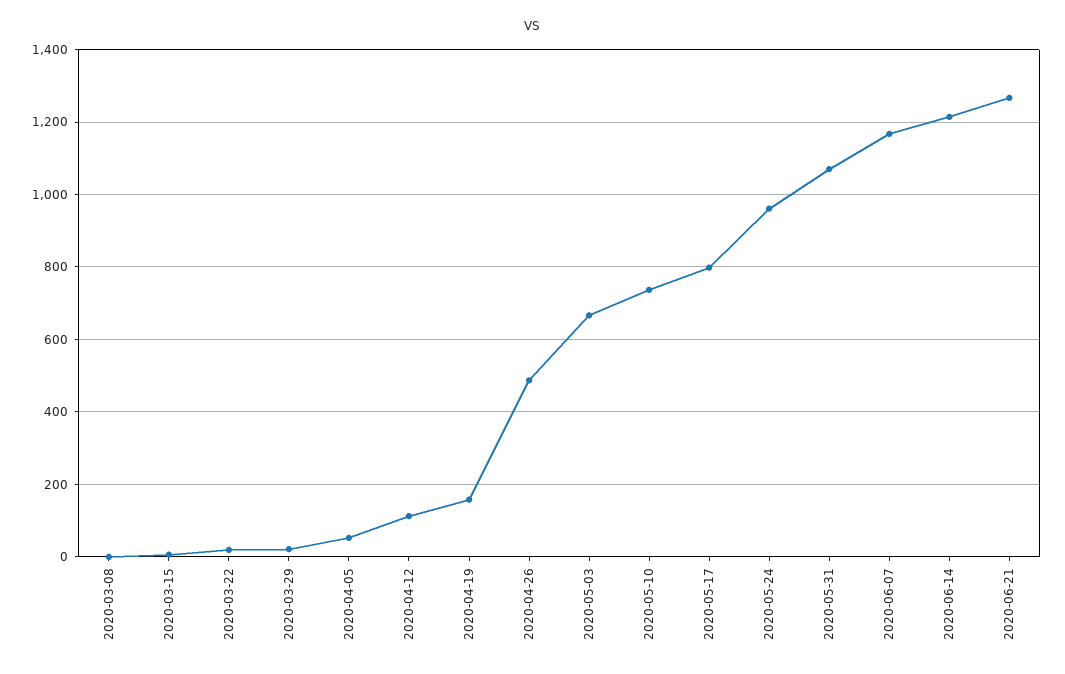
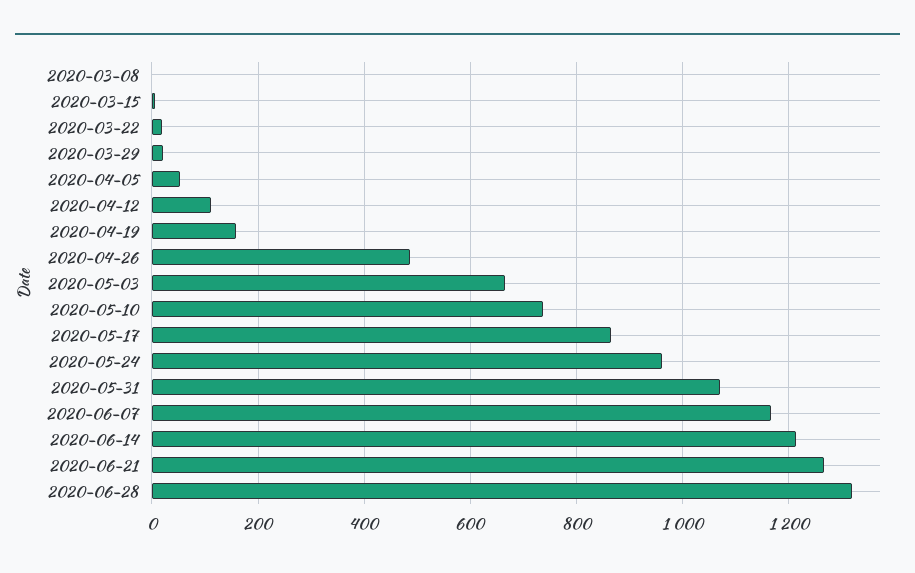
2020-05-17: 800 -> 860
2020-06-28: none -> 1320

